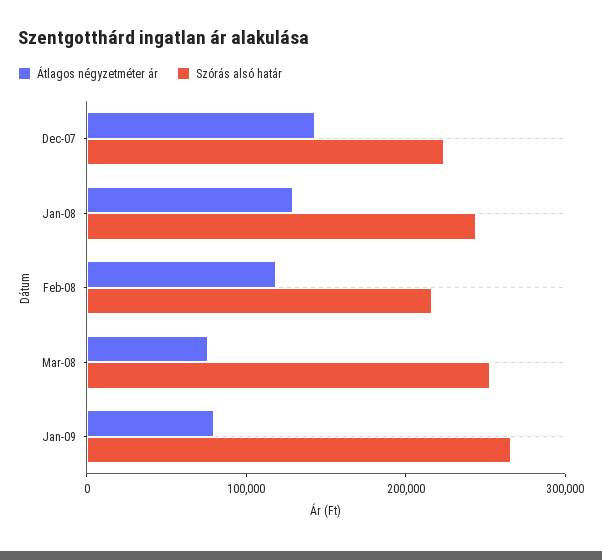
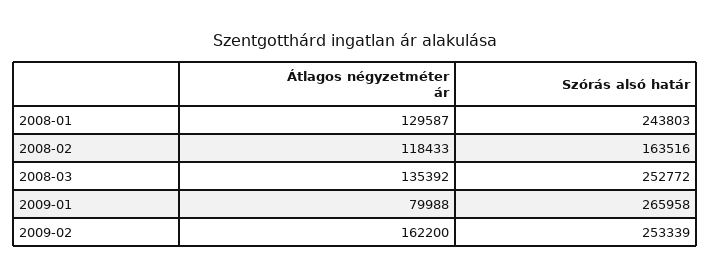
Átlagos négyzetméter ár, Dec-07: 140000 -> none
Szórás alsó határ, Dec-07: 220000 -> none
Szórás alsó határ, Feb-08: 220000 -> 163516
Átlagos négyzetméter ár, Mar-08: 80000 -> 135392
Átlagos négyzetméter ár, 2009-02: none -> 162200
Szórás alsó határ, 2009-02: none -> 253339

